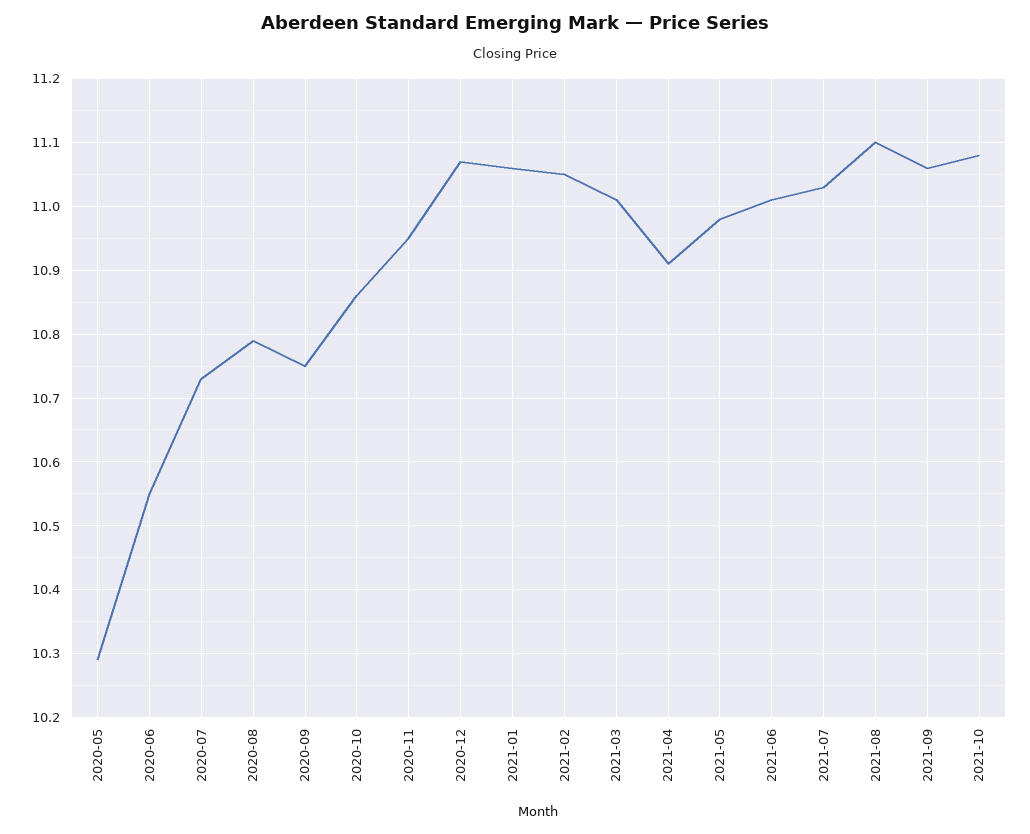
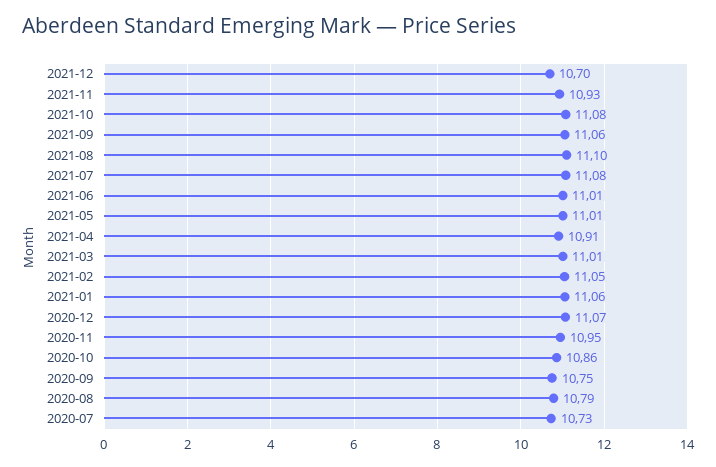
2020-05: 10.29 -> none
2020-06: 10.55 -> none
2021-05: 10.98 -> 11.01
2021-07: 11.03 -> 11.08
2021-12: none -> 10.7
2021-11: none -> 10.93

